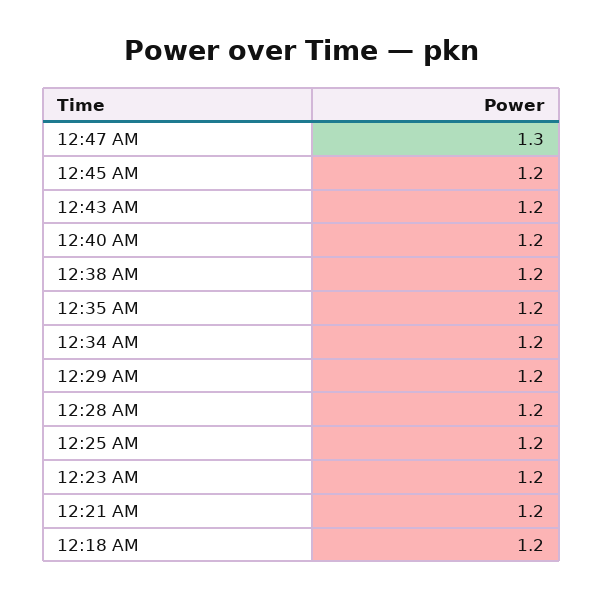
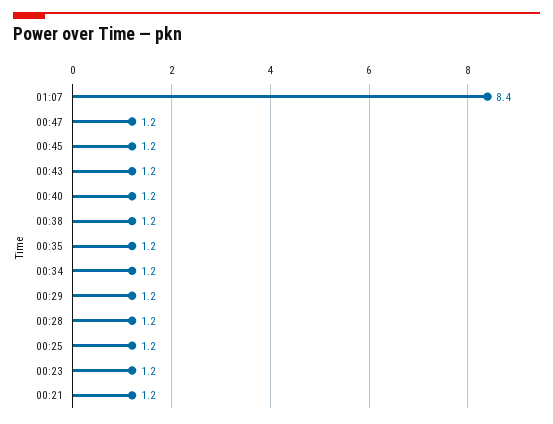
12:47 AM: 1.3 -> 1.2
12:18 AM: 1.2 -> none
01:07: none -> 8.4

